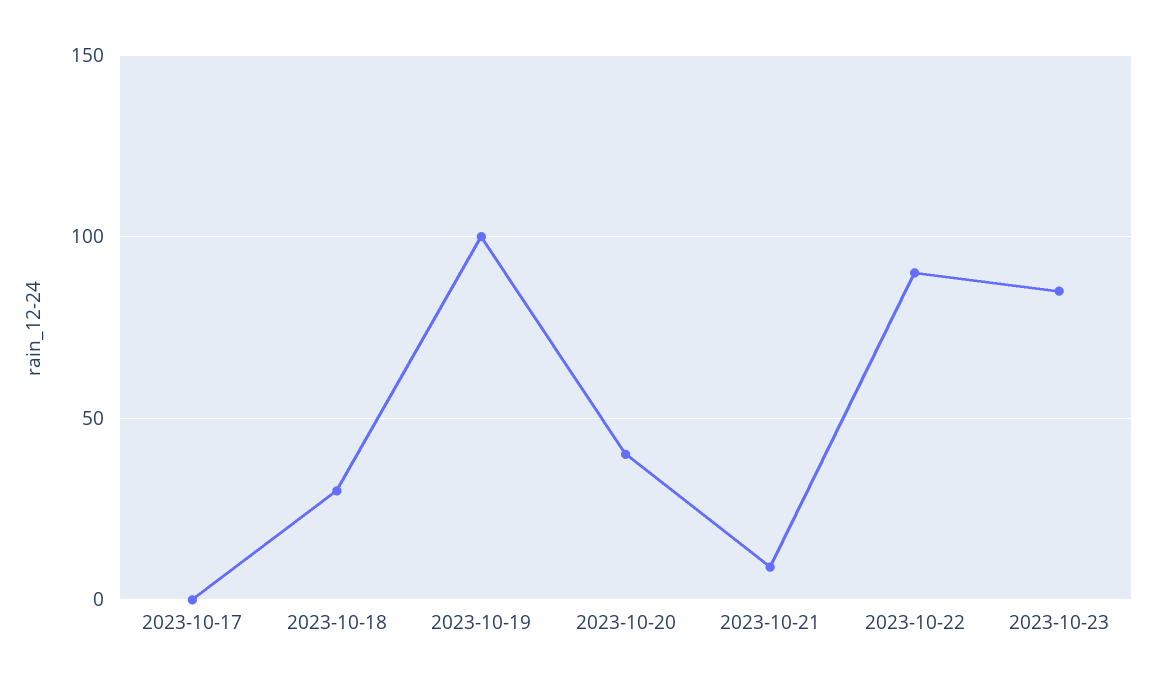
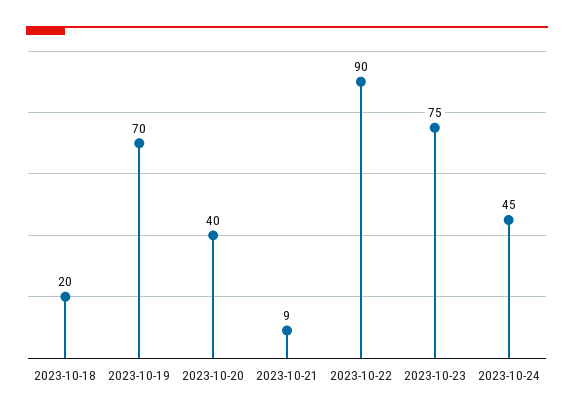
2023-10-17: 0 -> none
2023-10-18: 30 -> 20
2023-10-19: 100 -> 70
2023-10-23: 85 -> 75
2023-10-24: none -> 45

